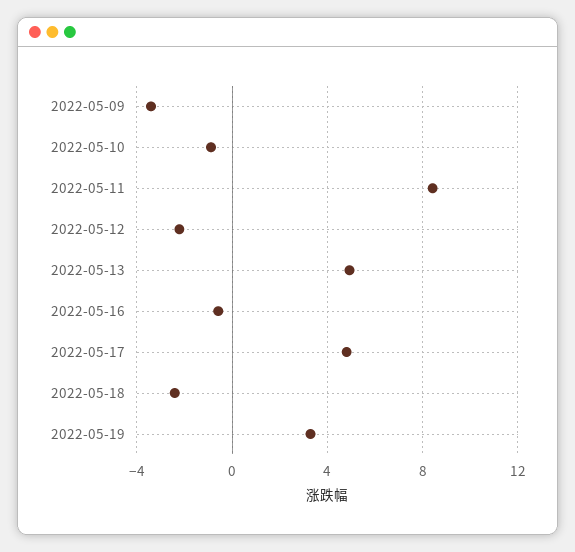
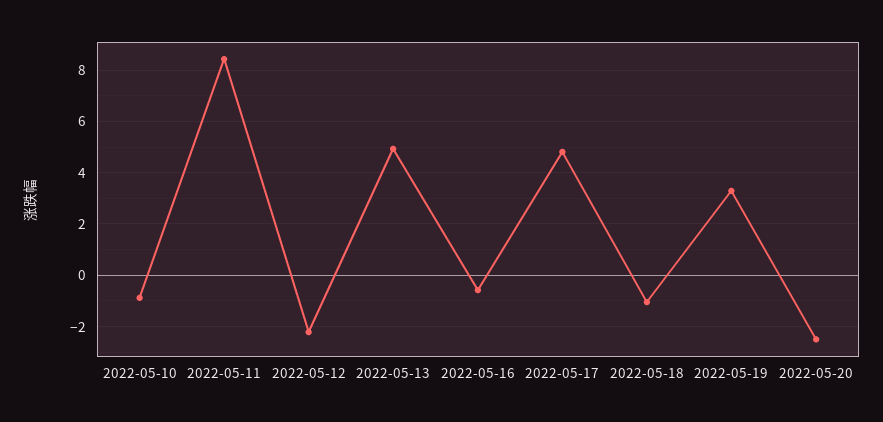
2022-05-09: -3.5 -> none
2022-05-18: -2.5 -> -1
2022-05-20: none -> -2.5

